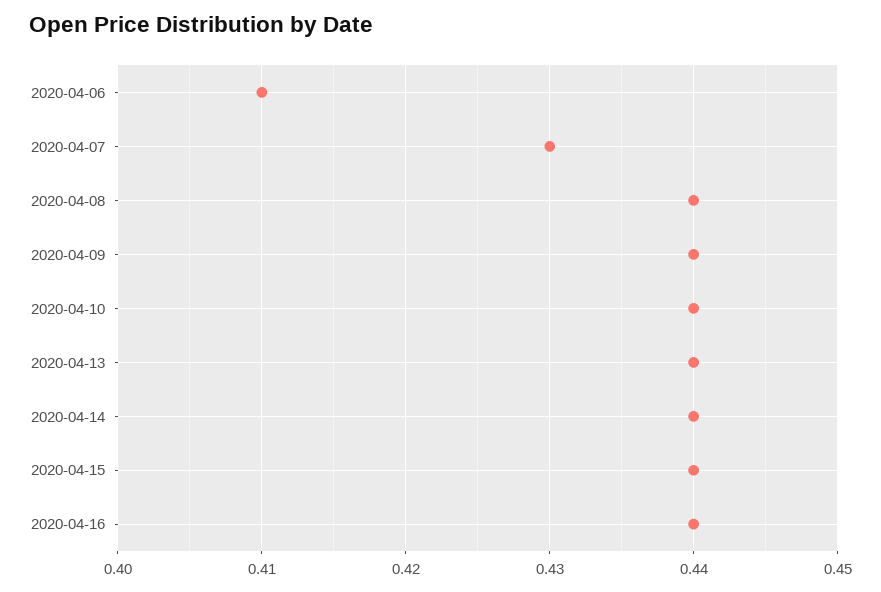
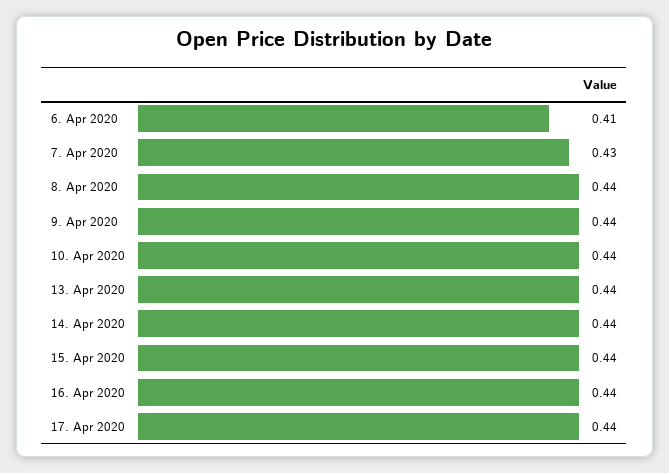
17. Apr 2020: none -> 0.44

